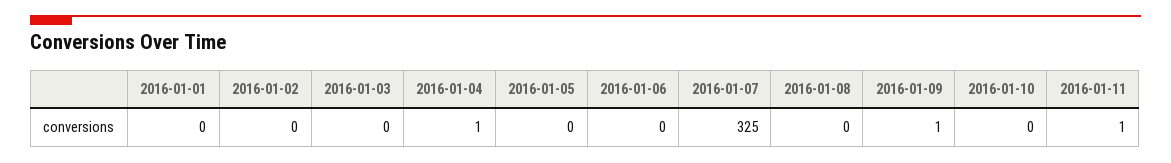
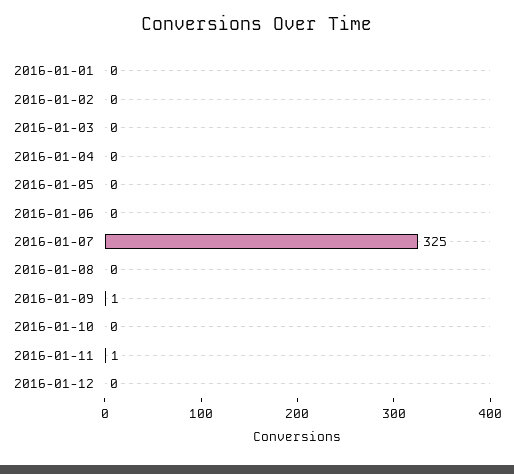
2016-01-04: 1 -> 0
2016-01-12: none -> 0

